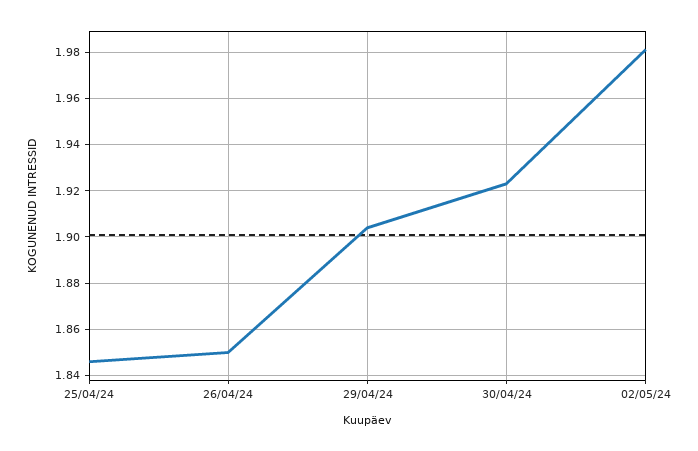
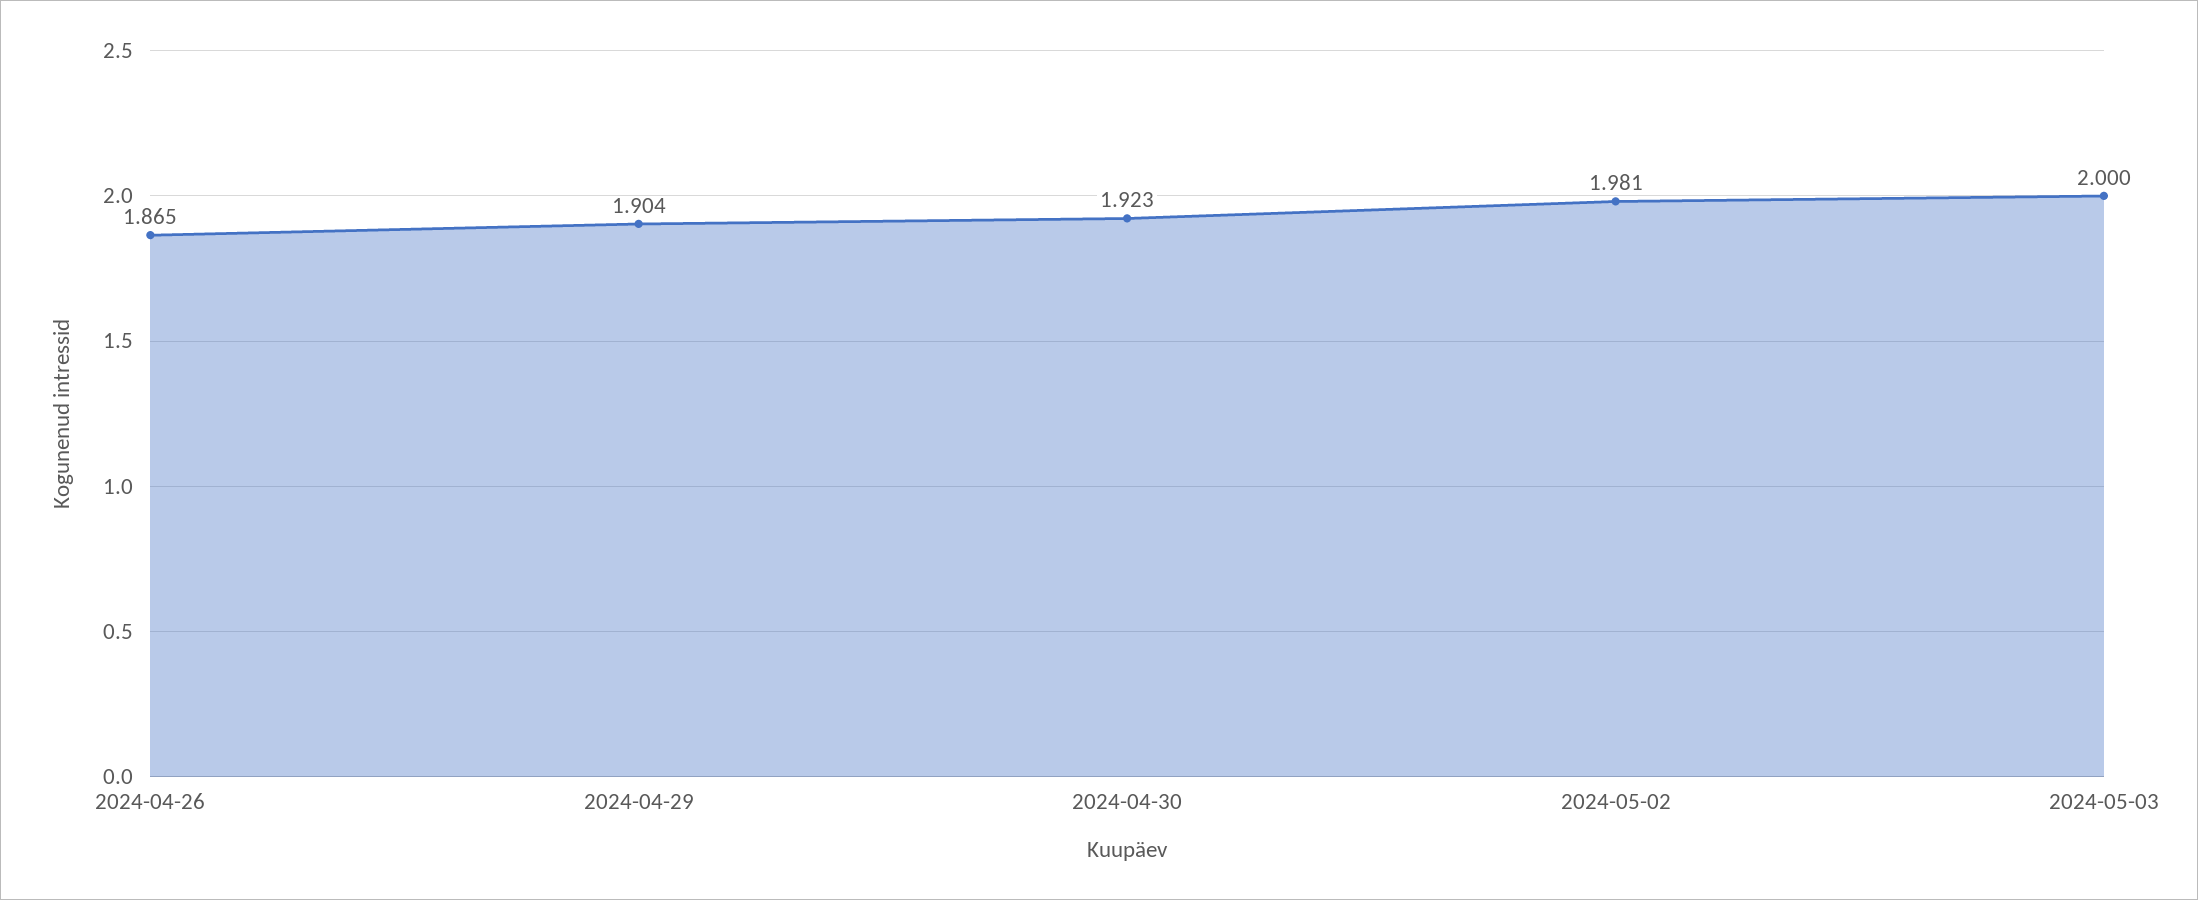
25/04/24: 1.845 -> none
26/04/24: 1.85 -> 1.865
2024-05-03: none -> 2

